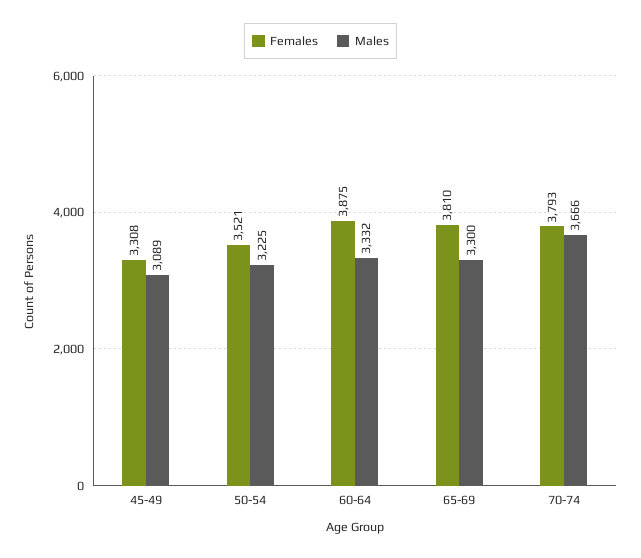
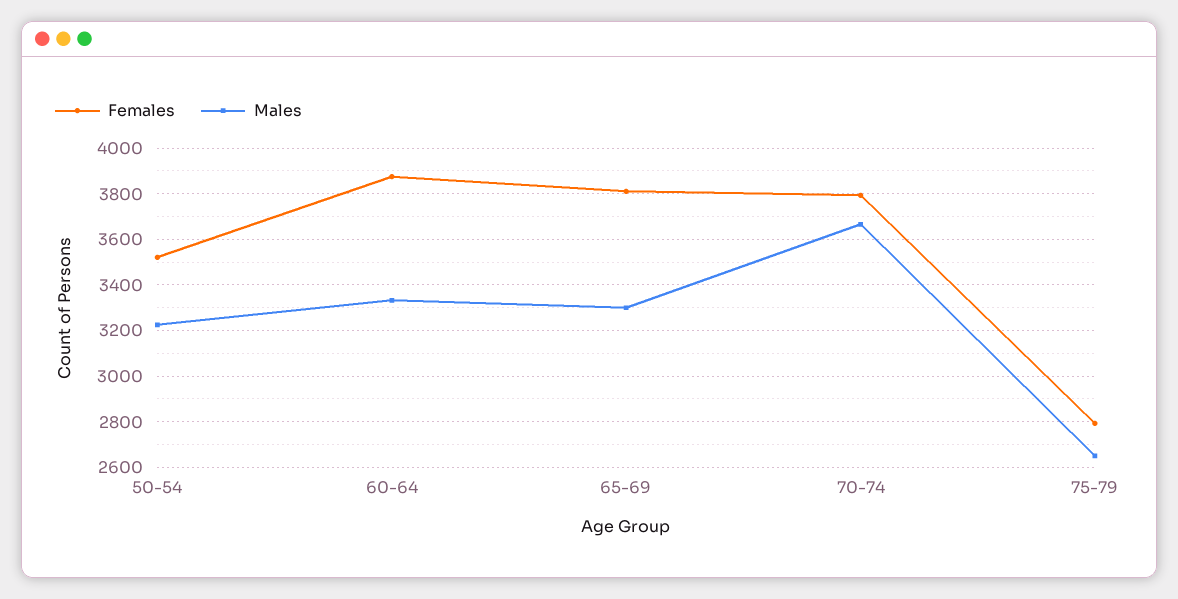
Females, 45-49: 3308 -> none
Males, 45-49: 3089 -> none
Females, 75-79: none -> 2800
Males, 75-79: none -> 2650

